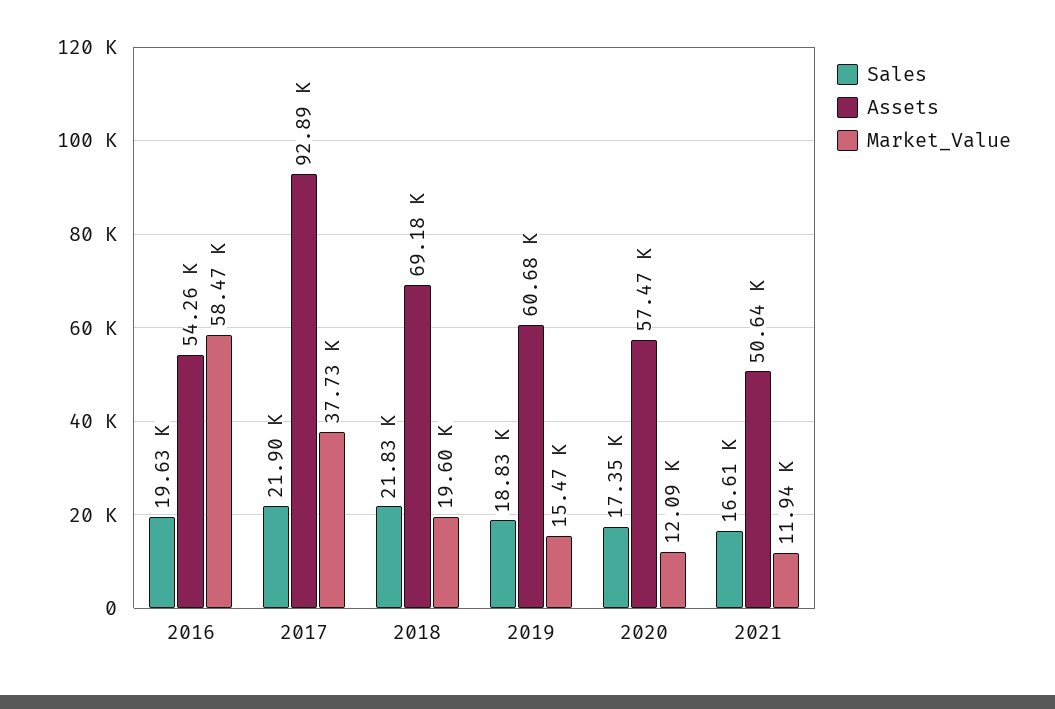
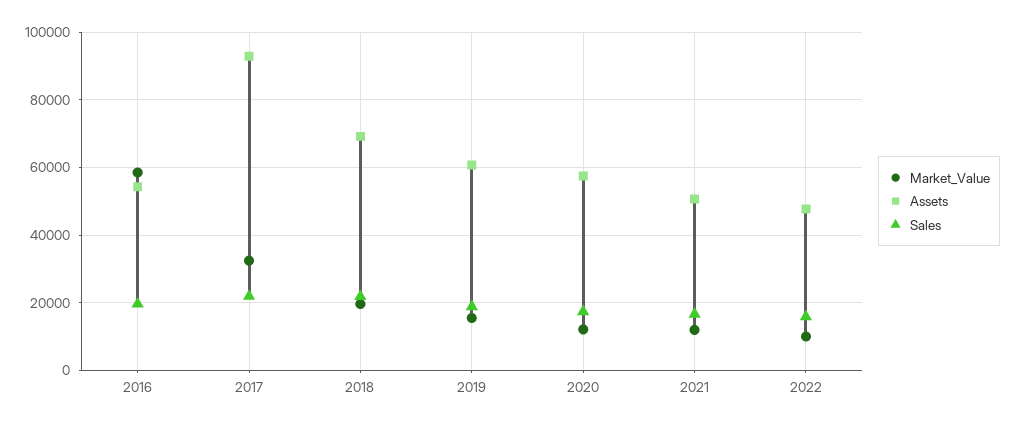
Market_Value, 2017: 37730 -> 32000
Market_Value, 2022: none -> 10000
Assets, 2022: none -> 48000
Sales, 2022: none -> 16000

